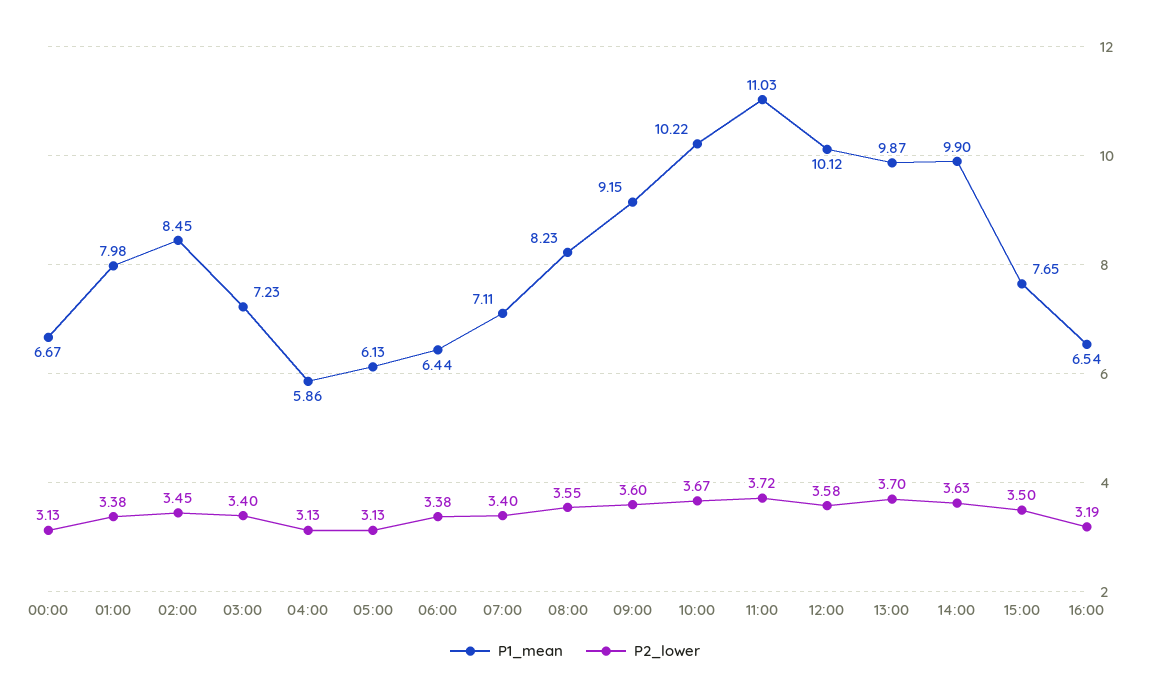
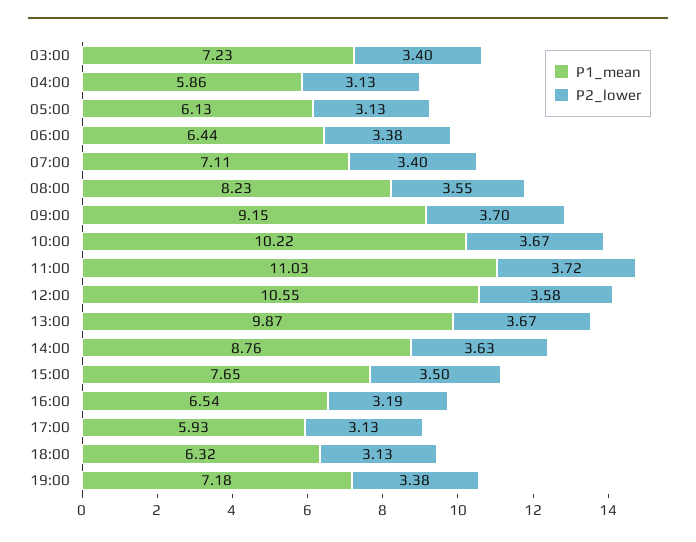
P1_mean, 00:00: 6.67 -> none
P2_lower, 00:00: 3.13 -> none
P1_mean, 01:00: 7.98 -> none
P2_lower, 01:00: 3.38 -> none
P1_mean, 02:00: 8.45 -> none
P2_lower, 02:00: 3.45 -> none
P2_lower, 09:00: 3.6 -> 3.7
P1_mean, 12:00: 10.12 -> 10.55
P2_lower, 13:00: 3.7 -> 3.67
P1_mean, 14:00: 9.9 -> 8.76
P1_mean, 17:00: none -> 5.93
P2_lower, 17:00: none -> 3.13
P1_mean, 18:00: none -> 6.32
P2_lower, 18:00: none -> 3.13
P1_mean, 19:00: none -> 7.18
P2_lower, 19:00: none -> 3.38

